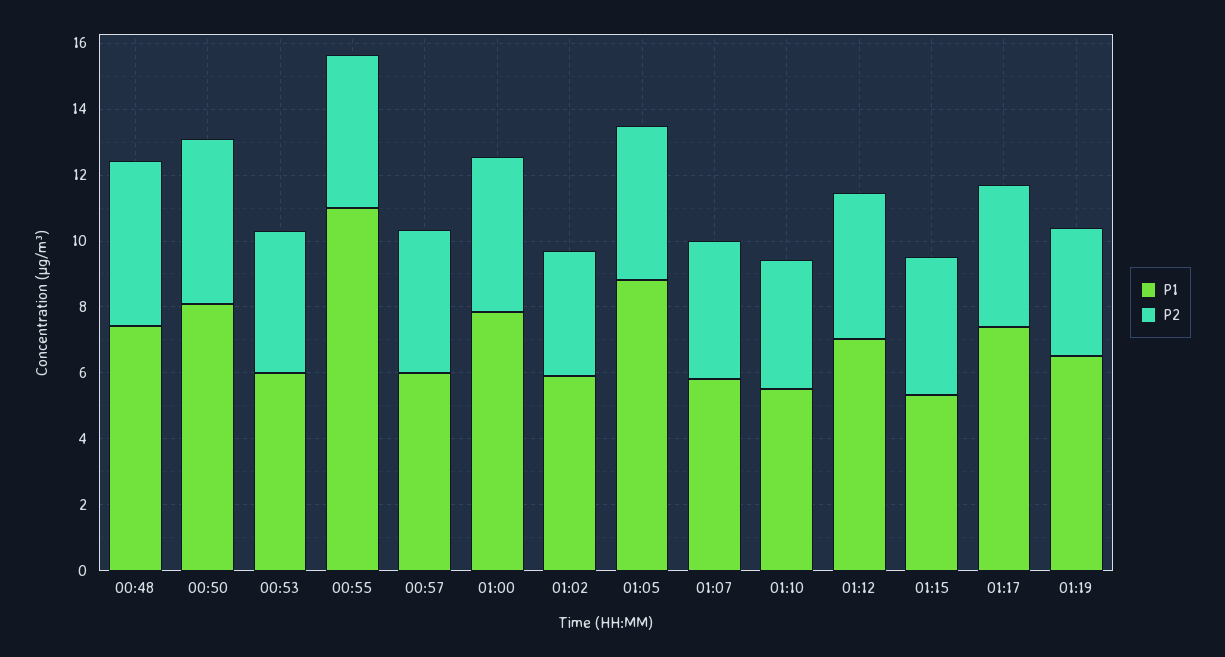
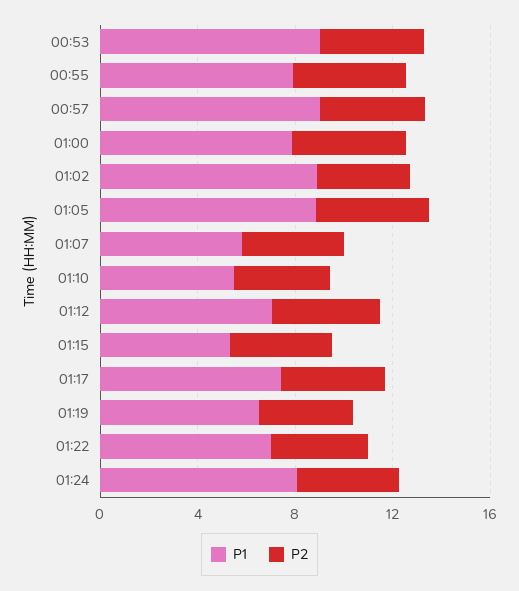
P1, 00:48: 7.5 -> none
P2, 00:48: 5 -> none
P1, 00:50: 8 -> none
P2, 00:50: 5 -> none
P1, 00:53: 6 -> 9
P1, 00:55: 11 -> 8
P1, 00:57: 6 -> 9
P1, 01:02: 6 -> 9
P1, 01:22: none -> 7
P2, 01:22: none -> 4
P1, 01:24: none -> 8
P2, 01:24: none -> 4

